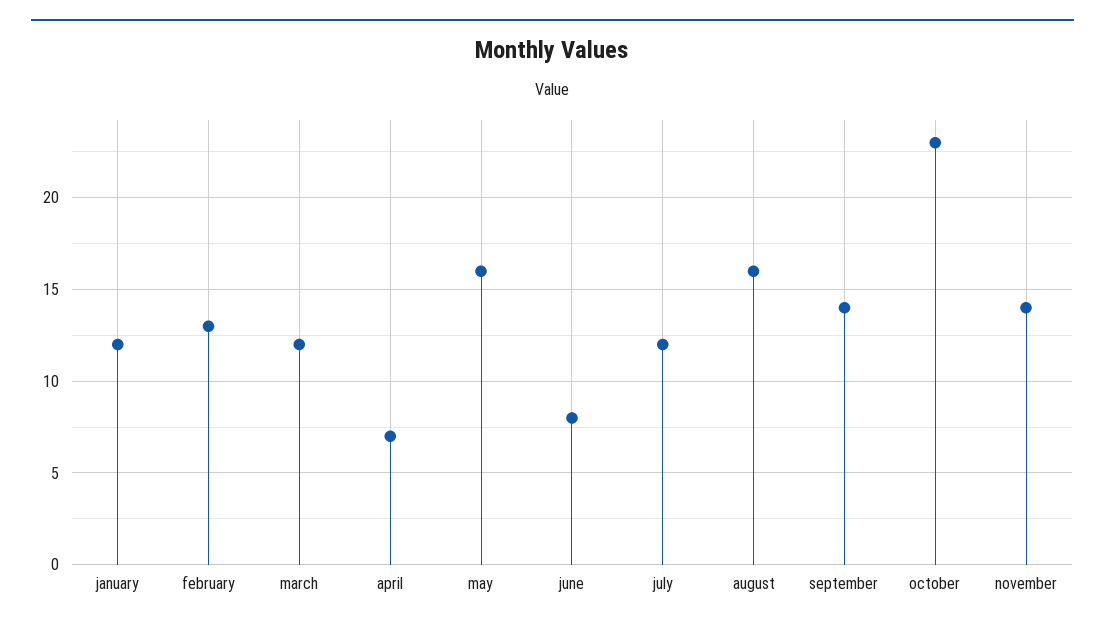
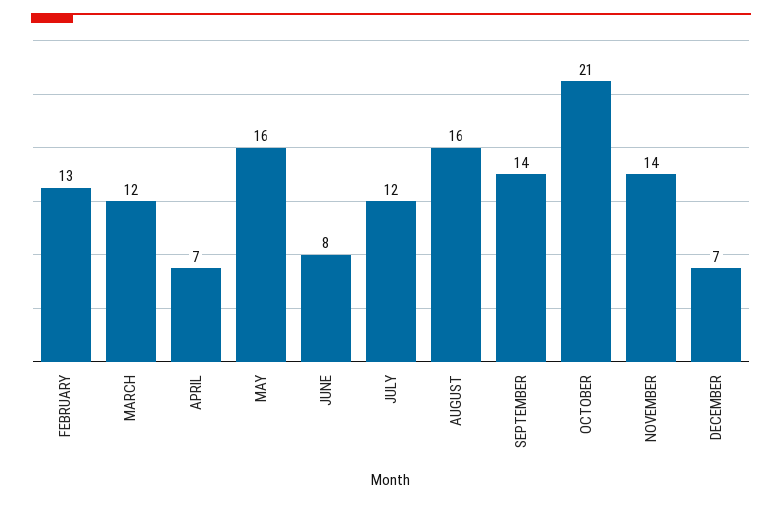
january: 12 -> none
october: 23 -> 21
DECEMBER: none -> 7

